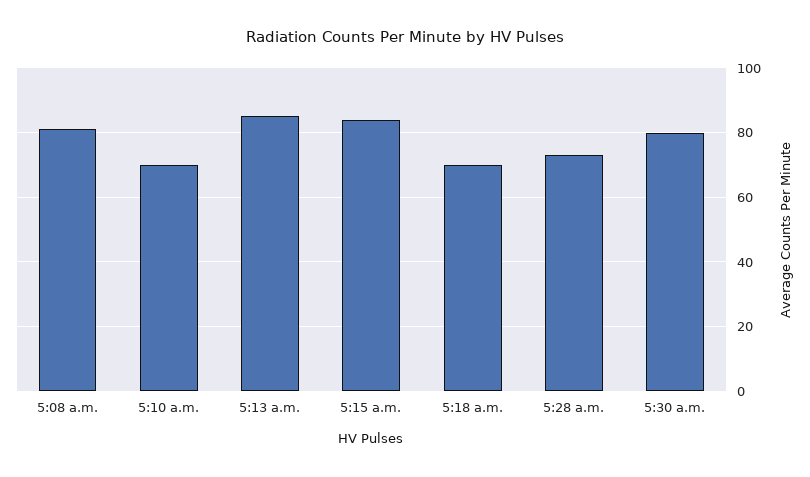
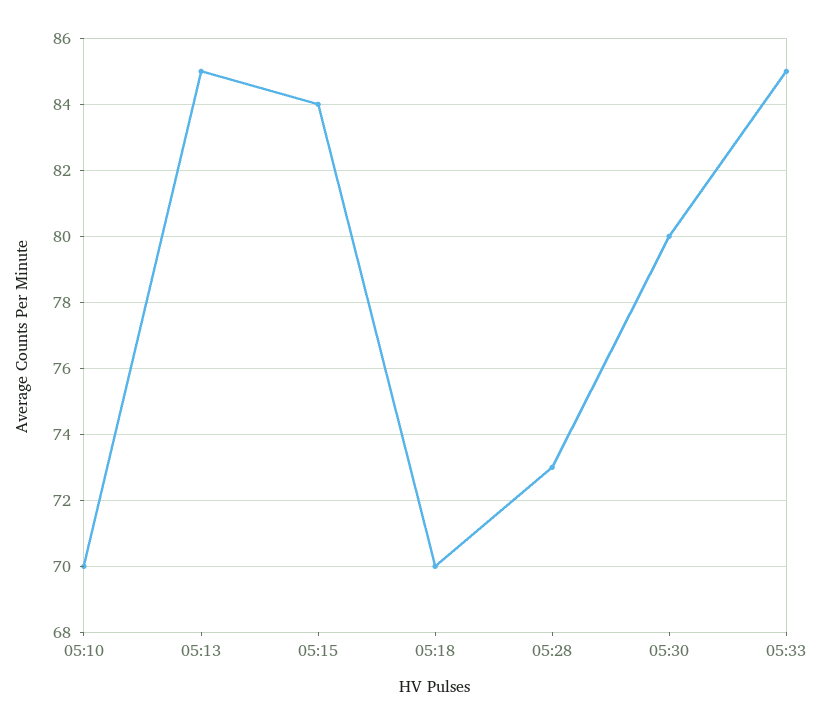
5:08 a.m.: 80 -> none
05:33: none -> 85

